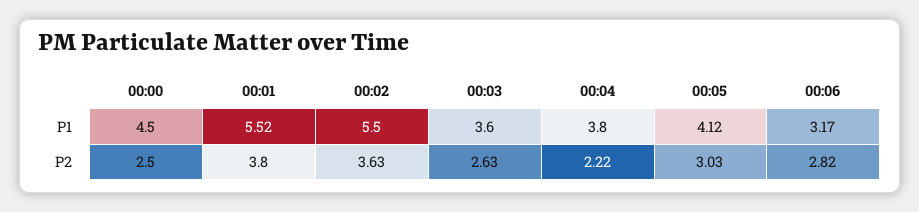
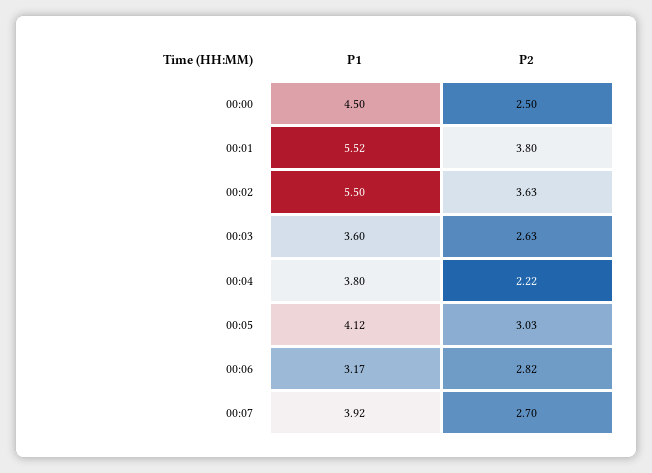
00:07, P1: none -> 3.92
00:07, P2: none -> 2.7

